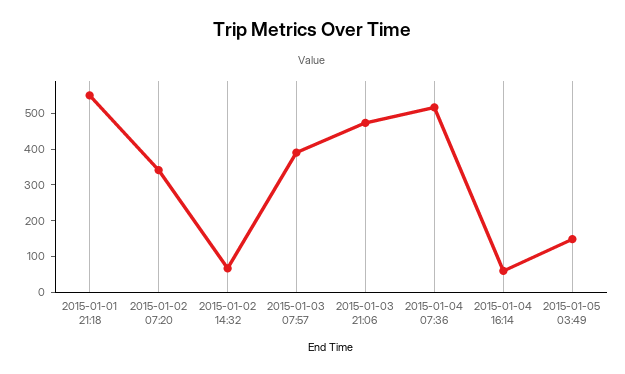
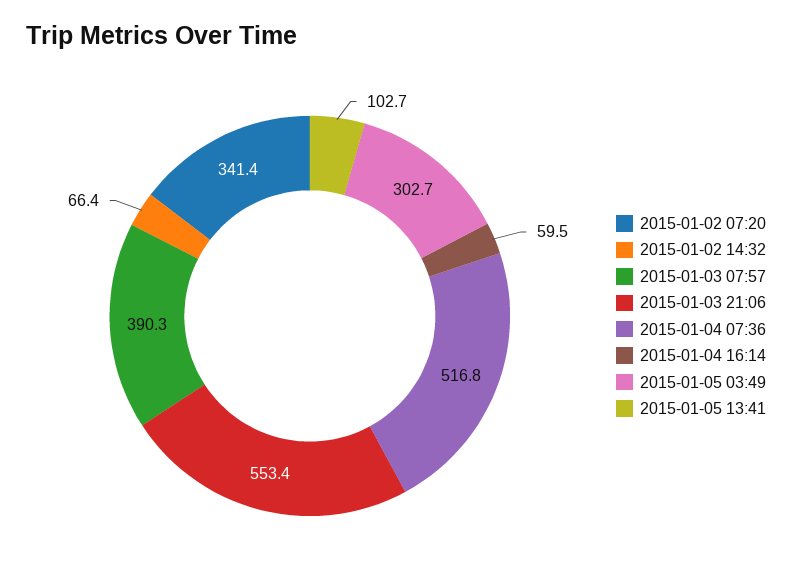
2015-01-01 21:18: 550 -> none
2015-01-03 21:06: 475 -> 553.4
2015-01-05 03:49: 150 -> 302.7
2015-01-05 13:41: none -> 102.7

